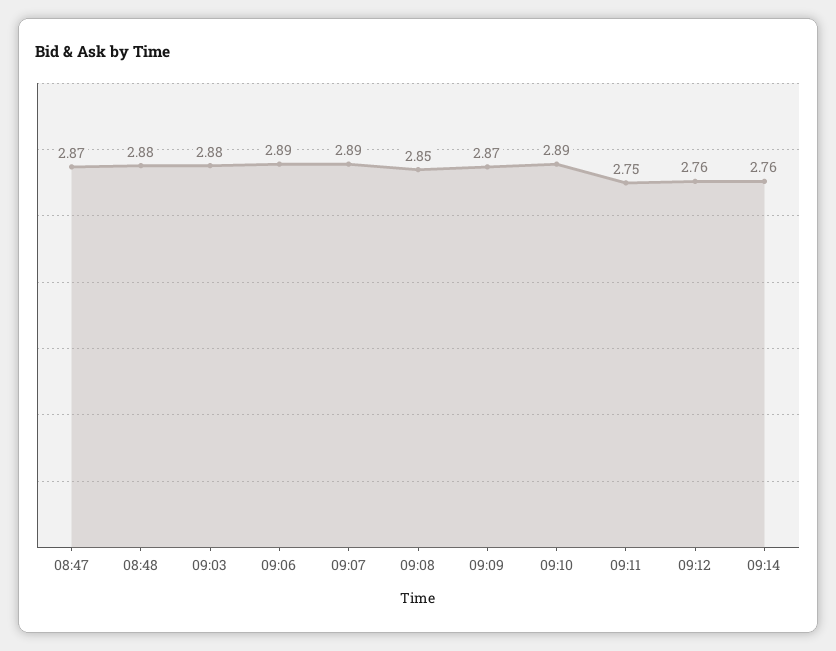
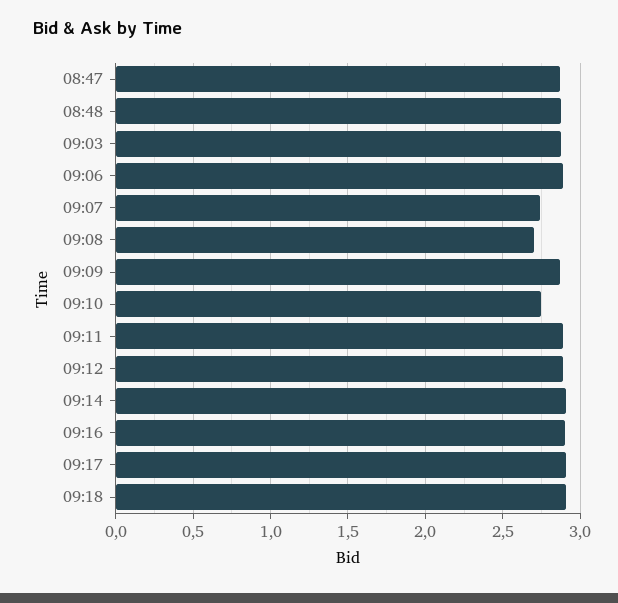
09:07: 2.89 -> 2.75
09:08: 2.85 -> 2.7
09:10: 2.89 -> 2.75
09:11: 2.75 -> 2.9
09:12: 2.76 -> 2.9
09:14: 2.76 -> 2.9
09:16: none -> 2.9
09:17: none -> 2.9
09:18: none -> 2.9

